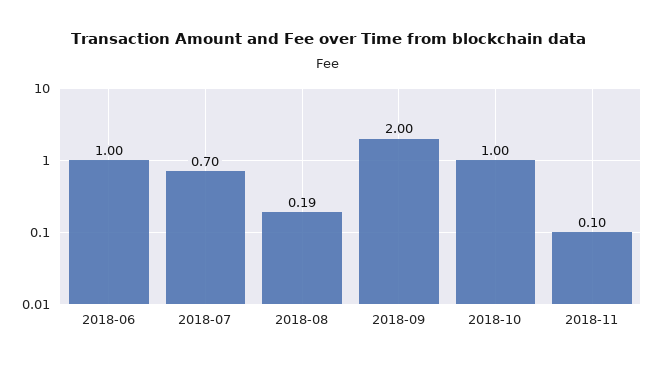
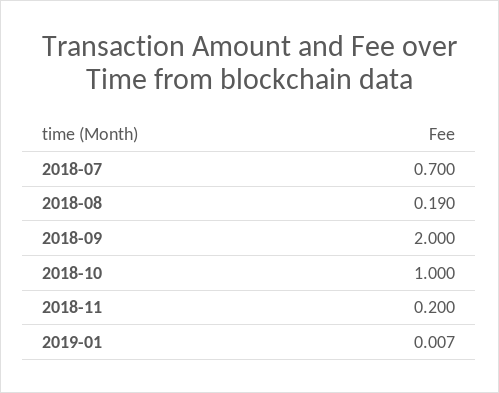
2018-06: 1 -> none
2018-11: 0.1 -> 0.2
2019-01: none -> 0.007

